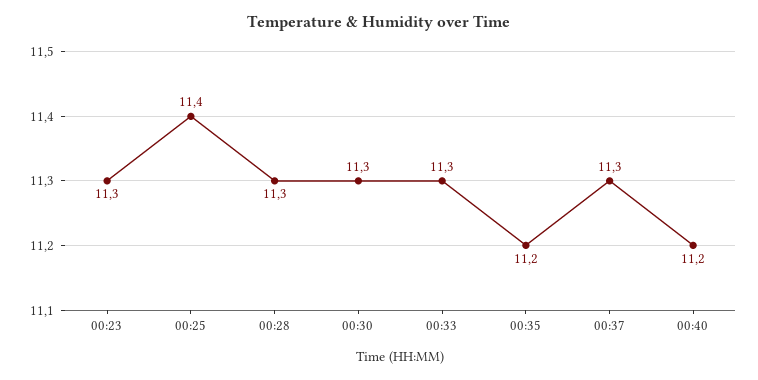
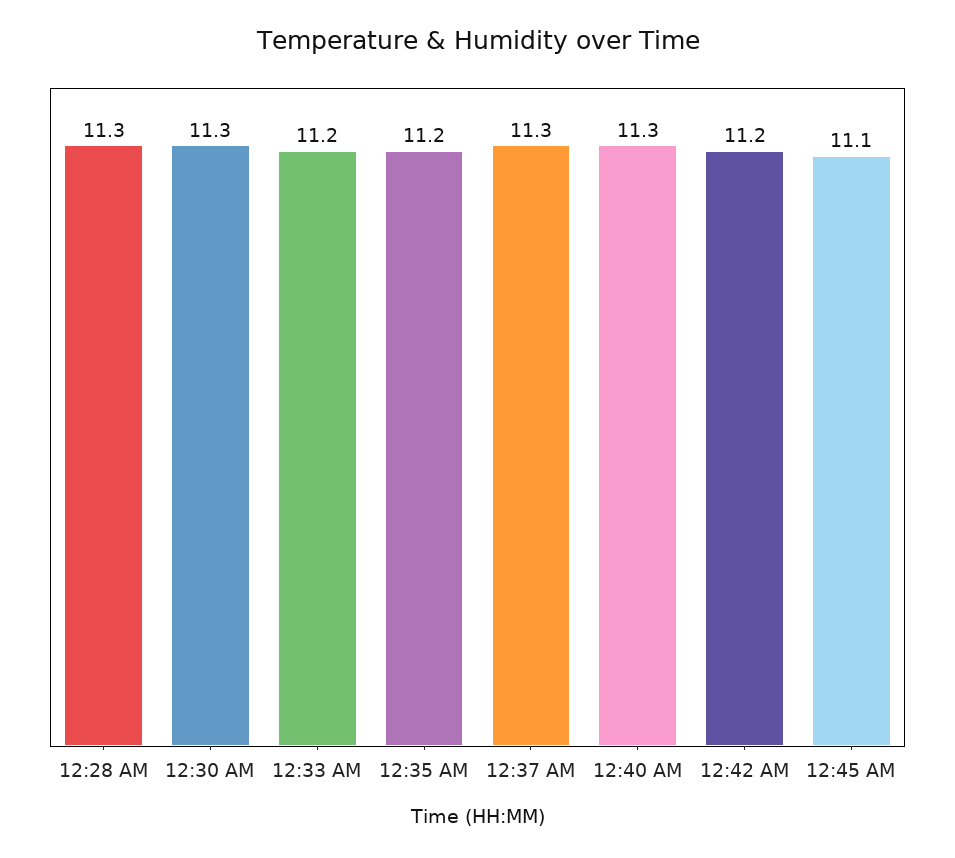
00:23: 11.3 -> none
00:25: 11.4 -> none
00:33: 11.3 -> 11.2
00:40: 11.2 -> 11.3
12:42 AM: none -> 11.2
12:45 AM: none -> 11.1

